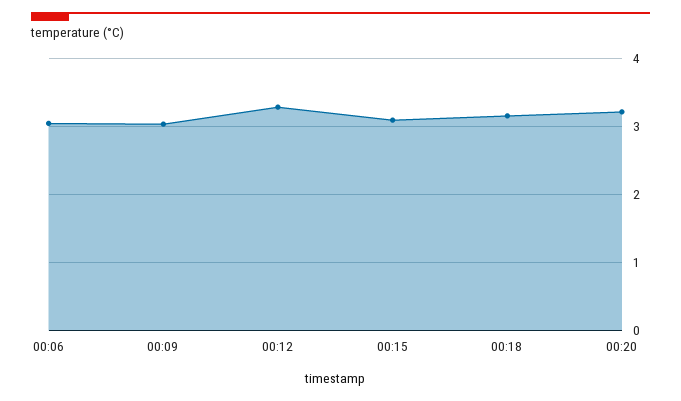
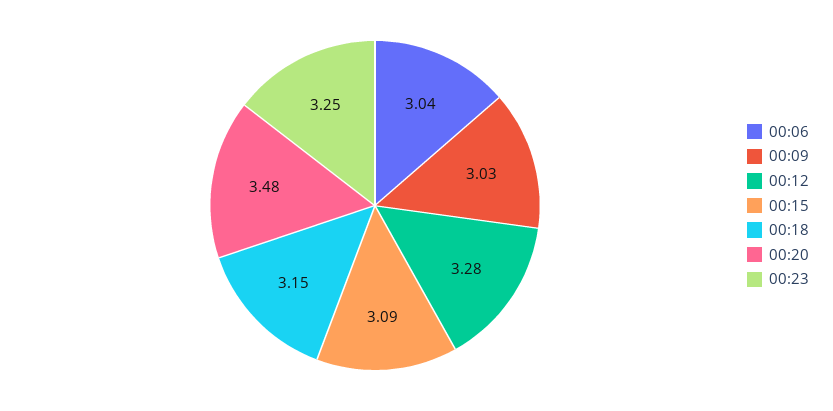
00:20: 3.2 -> 3.48
00:23: none -> 3.25

